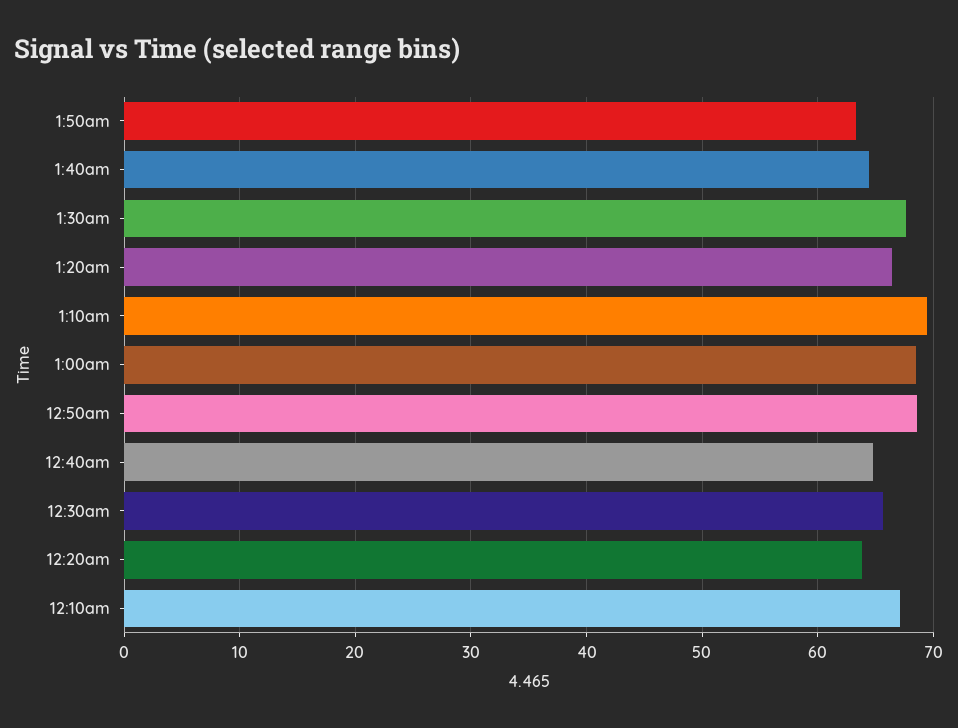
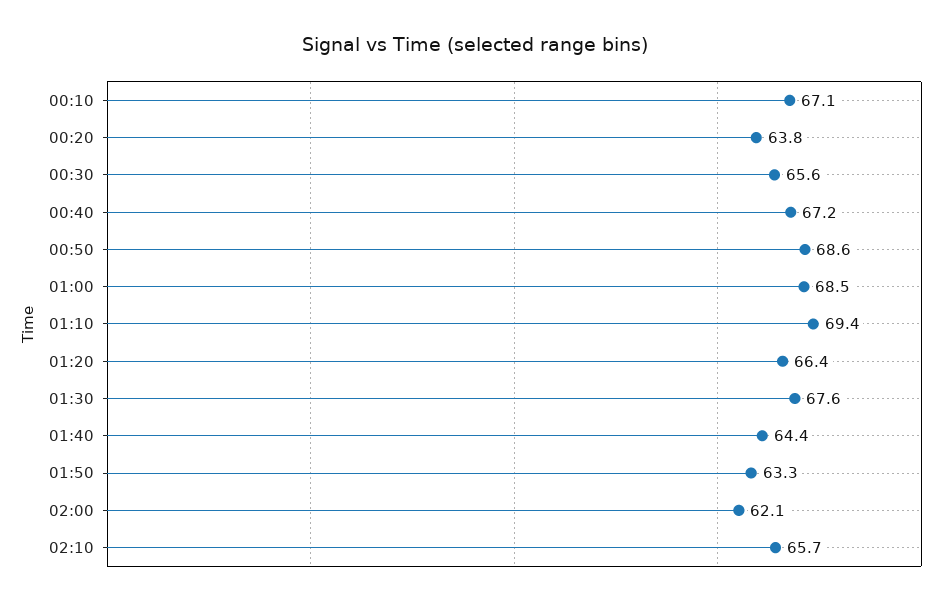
12:40am: 65 -> 67.2
02:00: none -> 62.1
02:10: none -> 65.7

